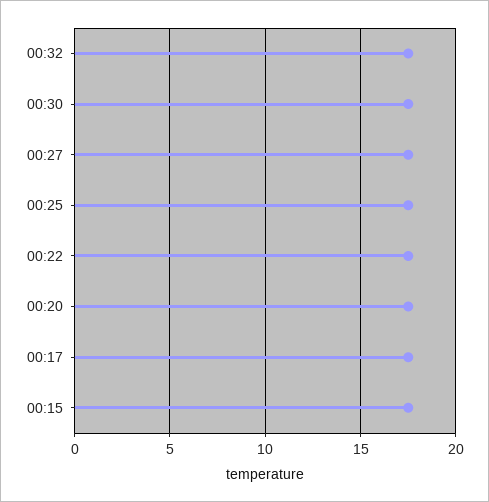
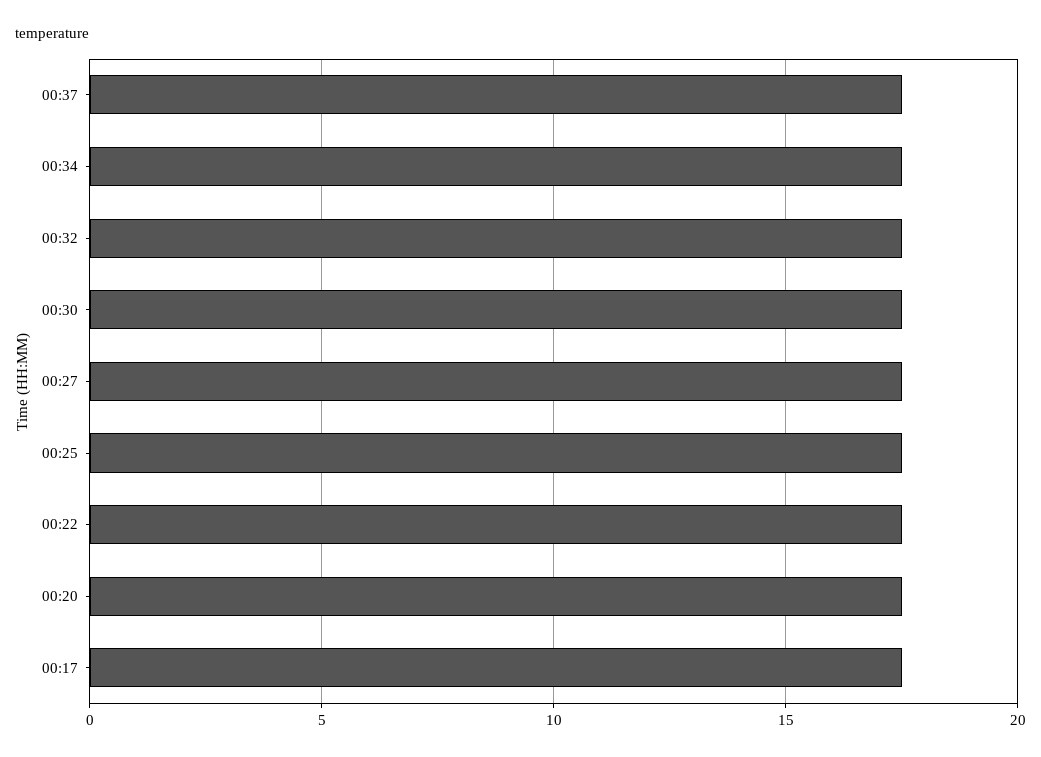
00:15: 17.5 -> none
00:37: none -> 17.5
00:34: none -> 17.5

